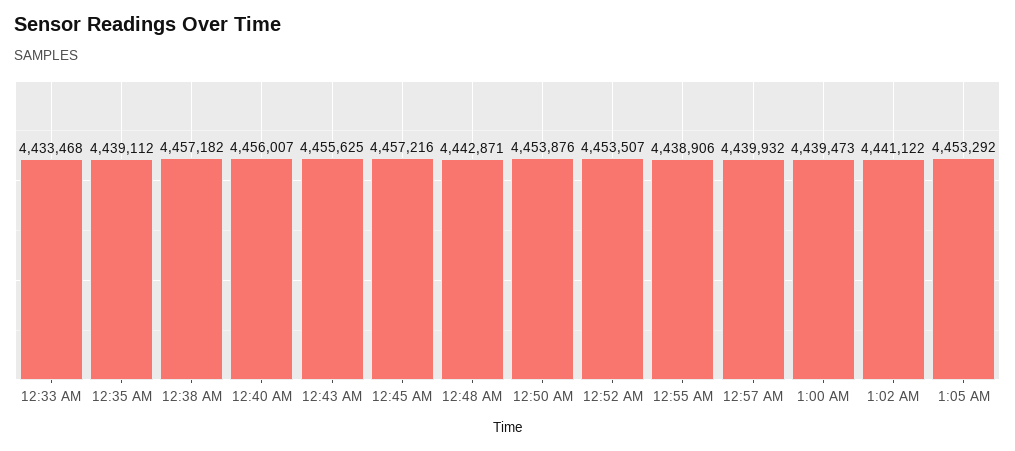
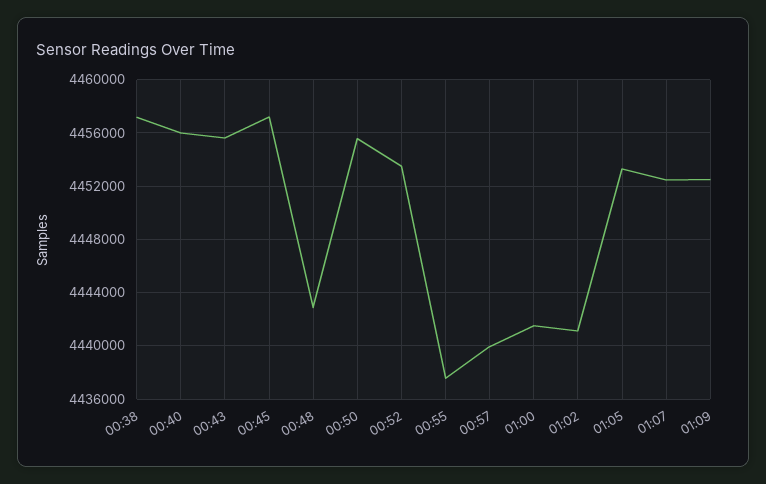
12:33 AM: 4433468 -> none
12:35 AM: 4439112 -> none
12:50 AM: 4453876 -> 4455500
12:55 AM: 4438906 -> 4437500
1:00 AM: 4439473 -> 4441500
01:07: none -> 4452500
01:09: none -> 4452500

